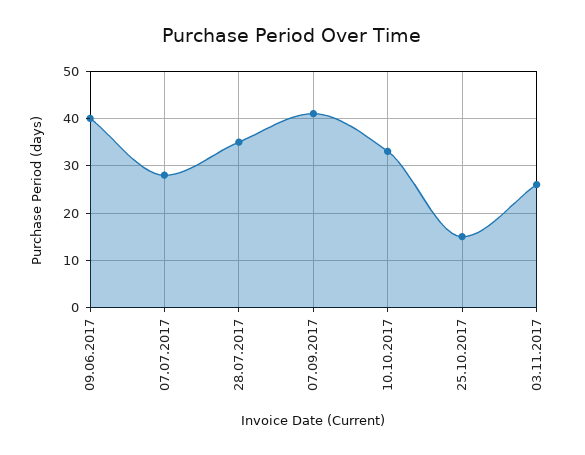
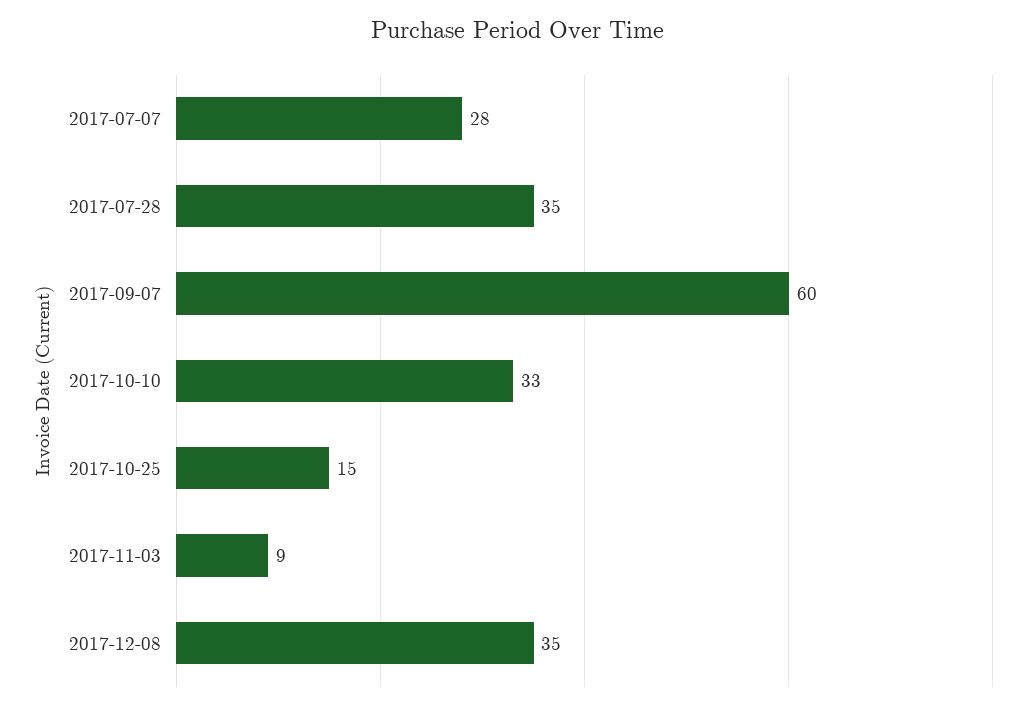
09.06.2017: 40 -> none
07.09.2017: 40 -> 60
03.11.2017: 25 -> 9
2017-12-08: none -> 35

